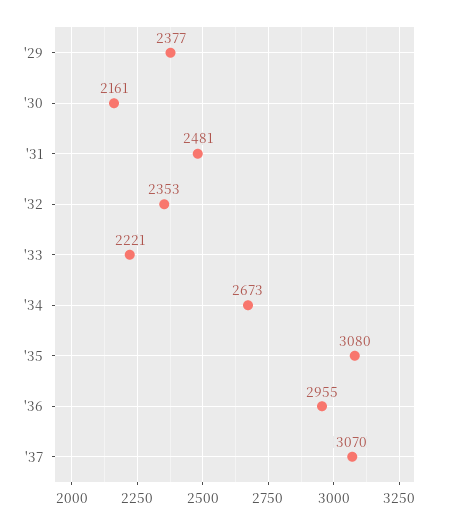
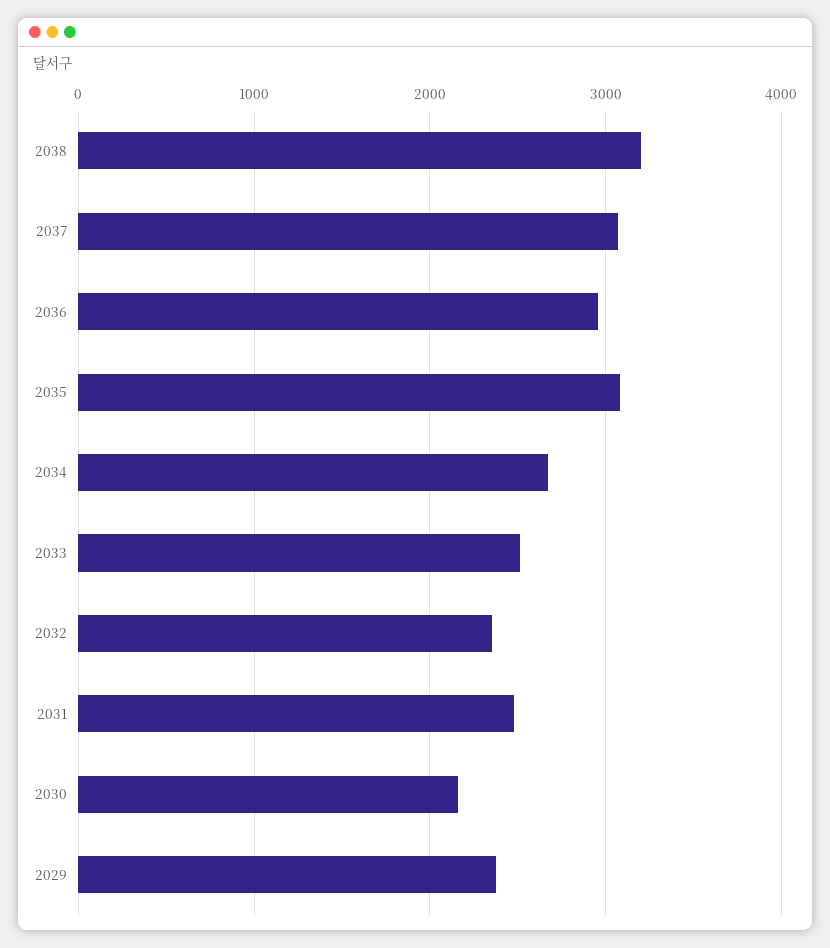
'33: 2221 -> 2500
2038: none -> 3200

